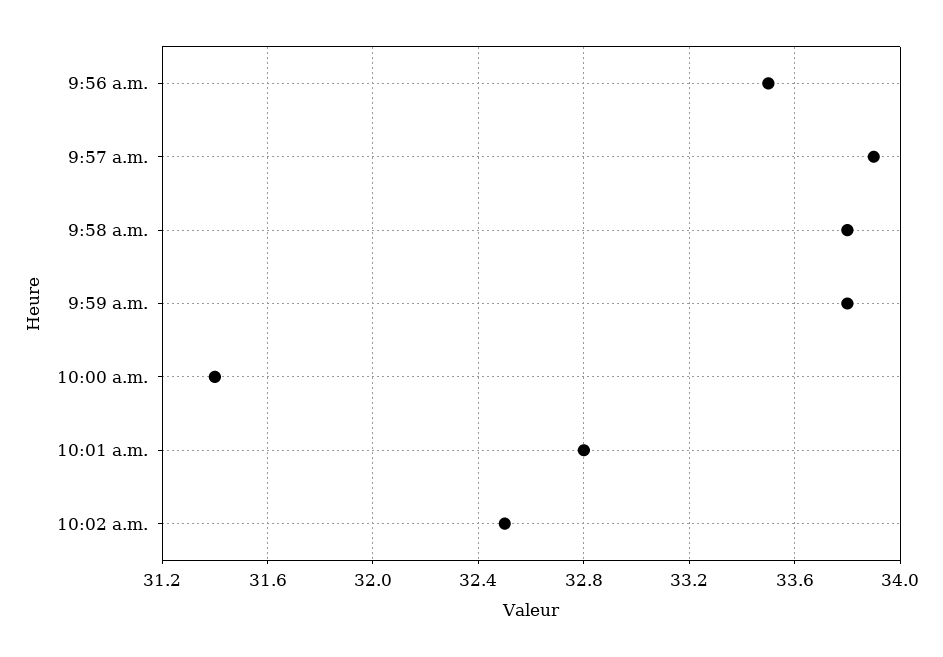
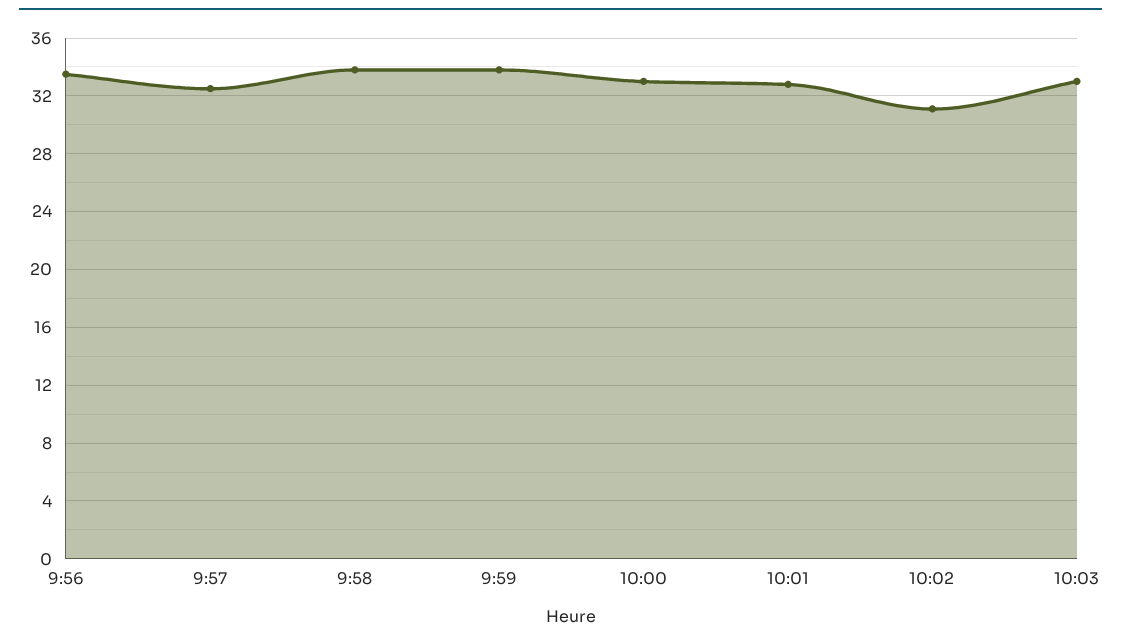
9:57 a.m.: 33.9 -> 32.5
10:00 a.m.: 31.4 -> 33
10:02 a.m.: 32.5 -> 31
10:03: none -> 33

